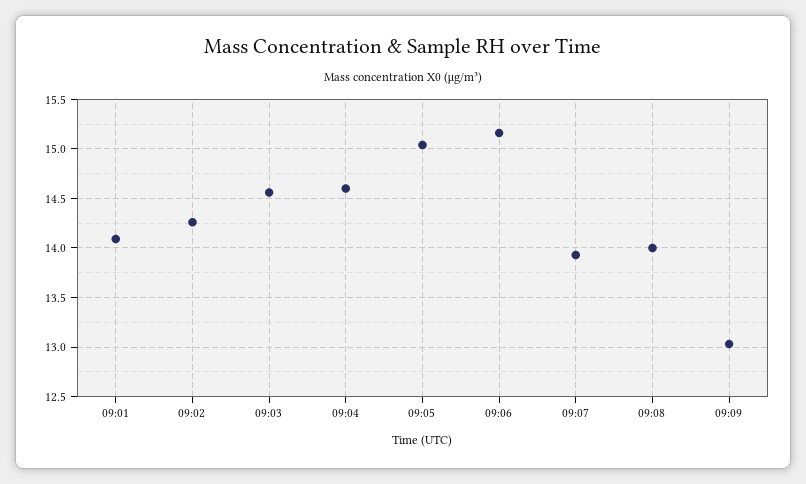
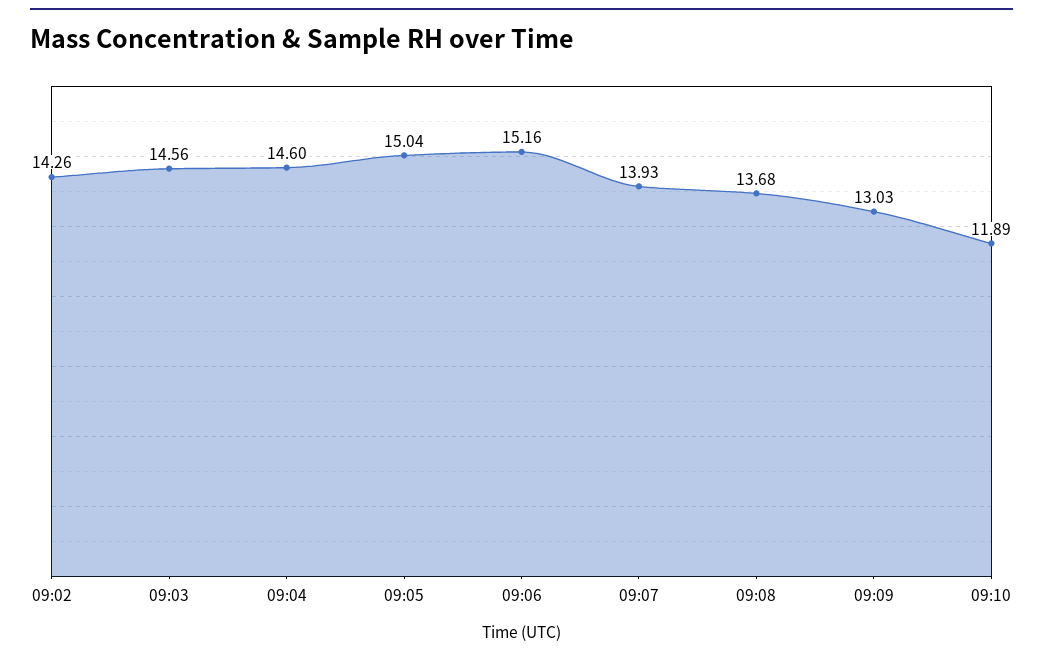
09:01: 14.1 -> none
09:08: 14 -> 13.68
09:10: none -> 11.89

